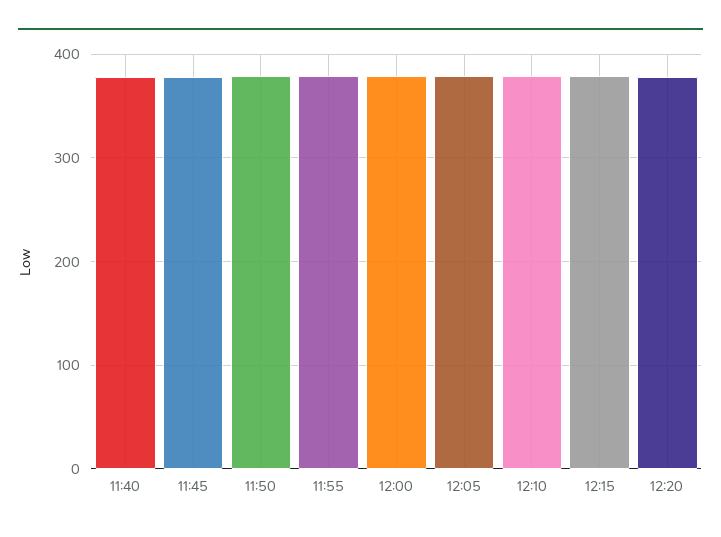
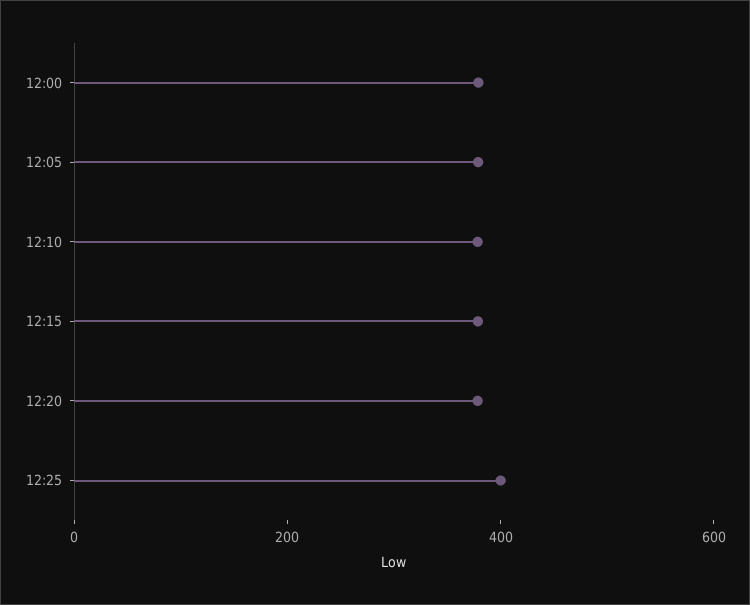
11:40: 380 -> none
11:45: 380 -> none
11:50: 380 -> none
11:55: 380 -> none
12:25: none -> 400

